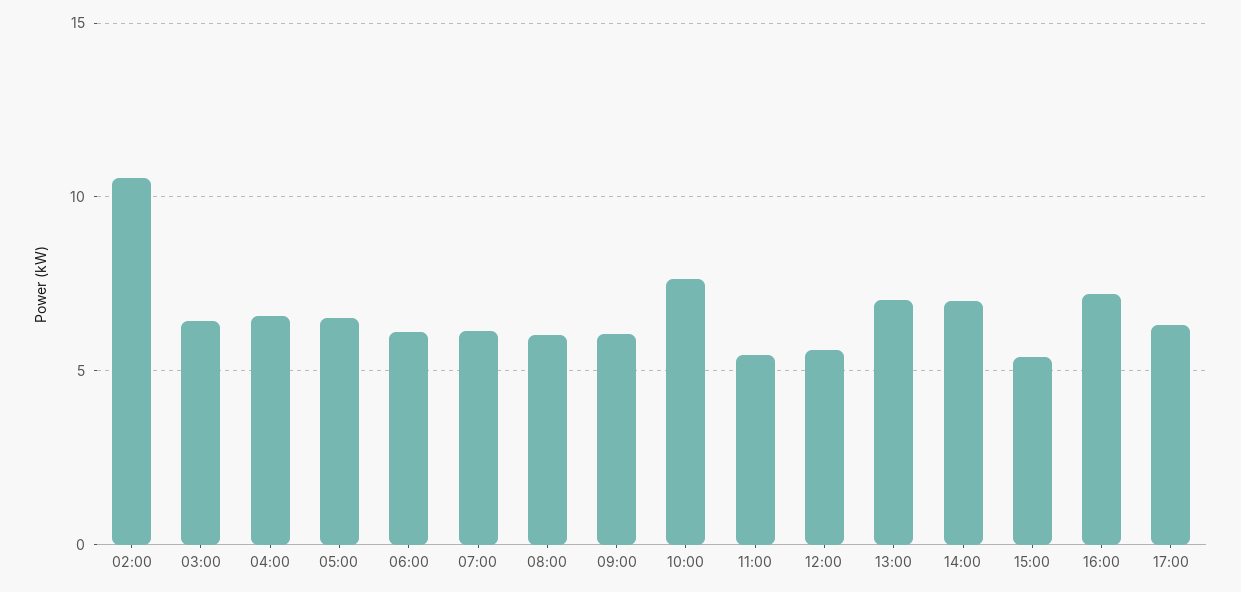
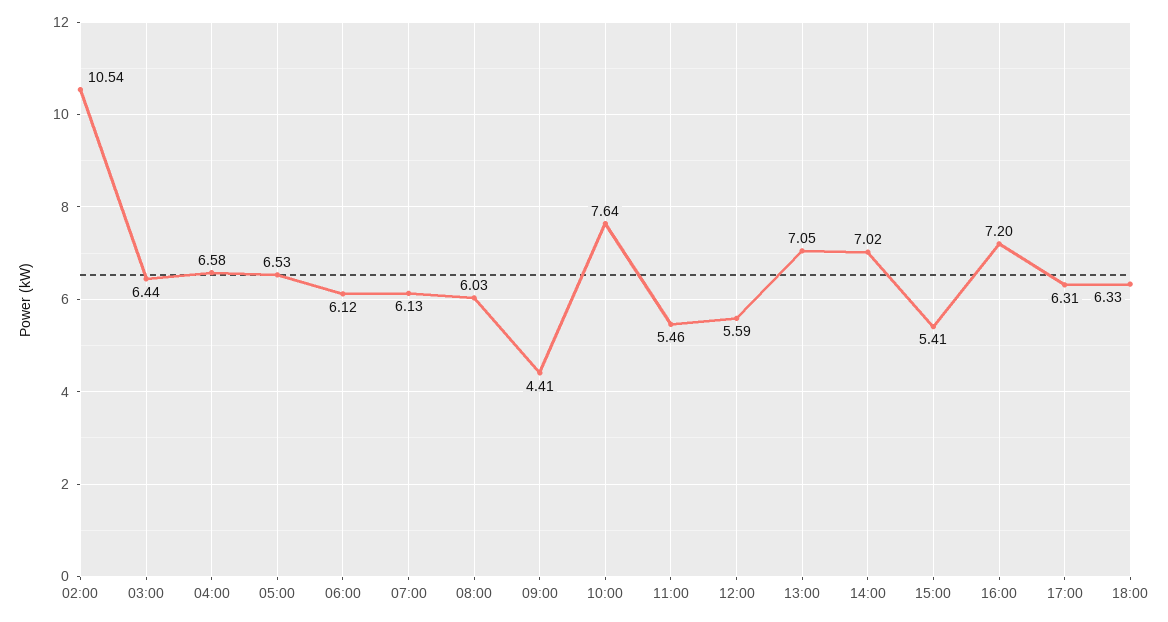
09:00: 6 -> 4.41
18:00: none -> 6.33

